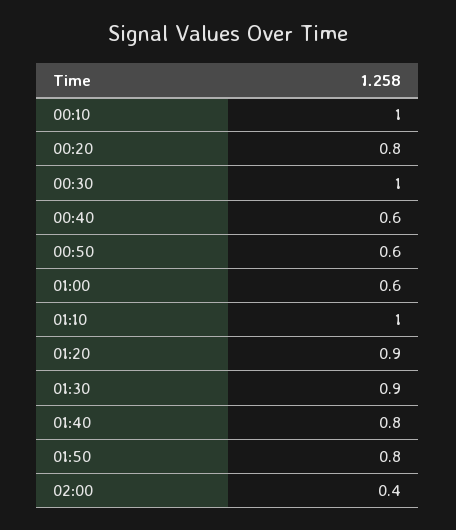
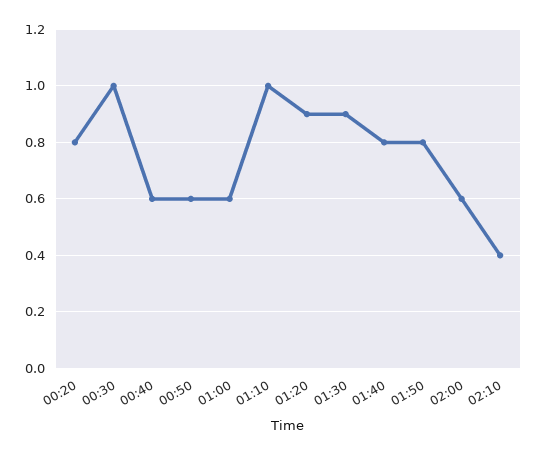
00:10: 1 -> none
02:00: 0.4 -> 0.6
02:10: none -> 0.4

